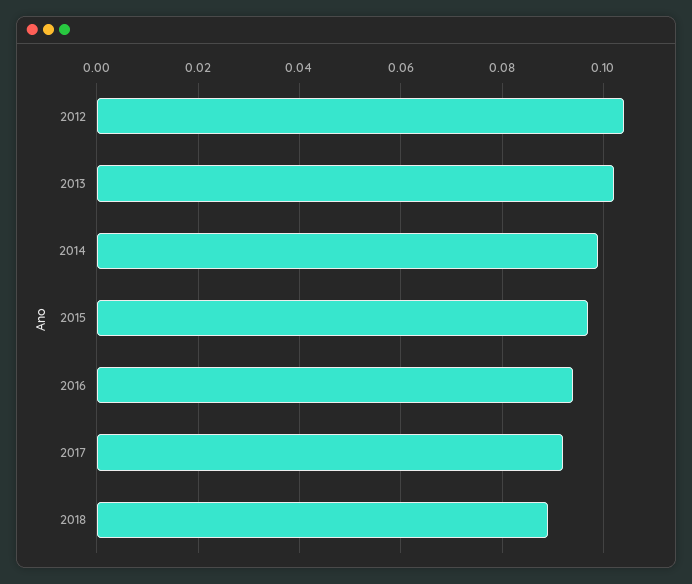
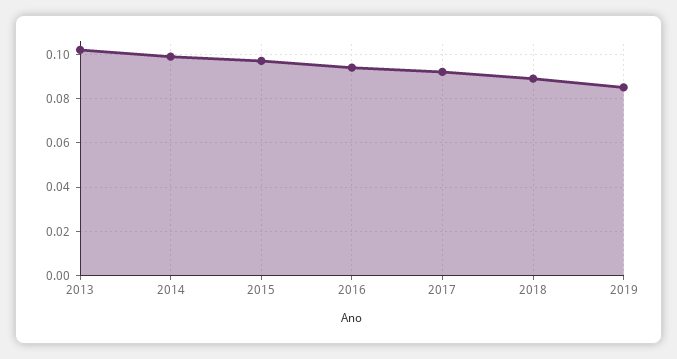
2012: 0.105 -> none
2019: none -> 0.085

